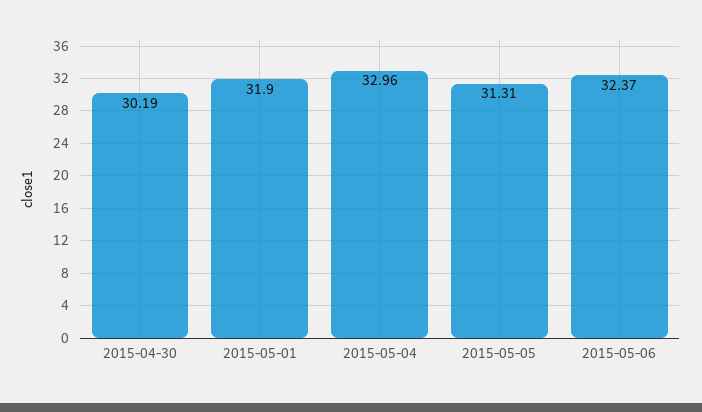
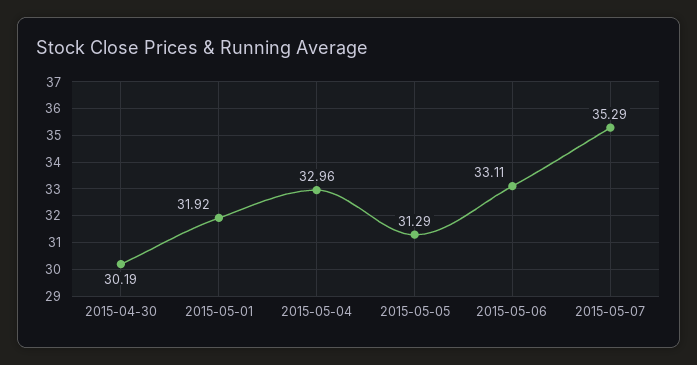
2015-05-01: 31.9 -> 31.92
2015-05-05: 31.31 -> 31.29
2015-05-06: 32.37 -> 33.11
2015-05-07: none -> 35.29

